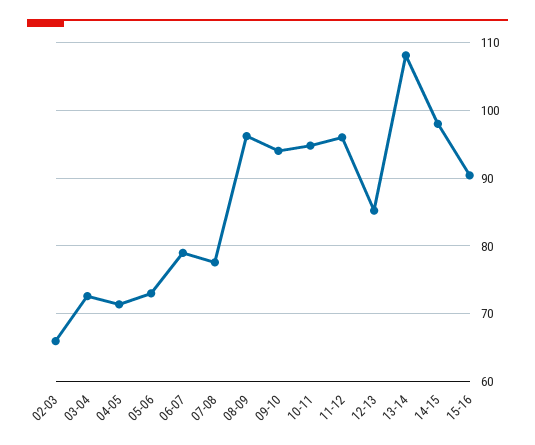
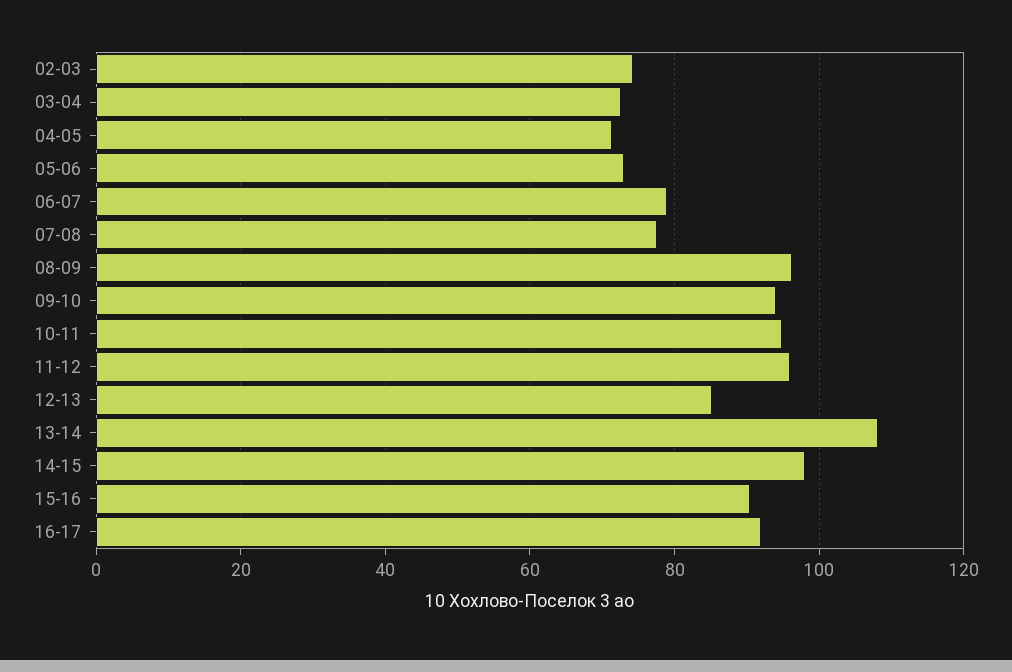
02-03: 66 -> 74
16-17: none -> 92

